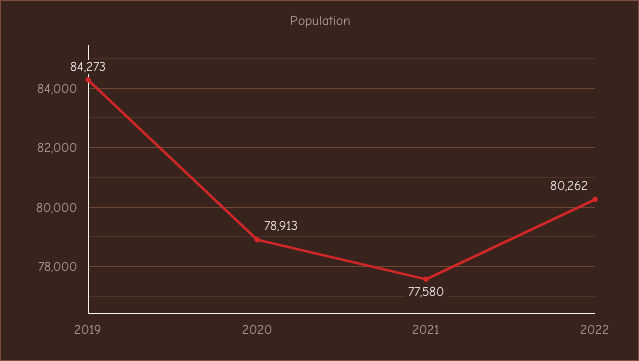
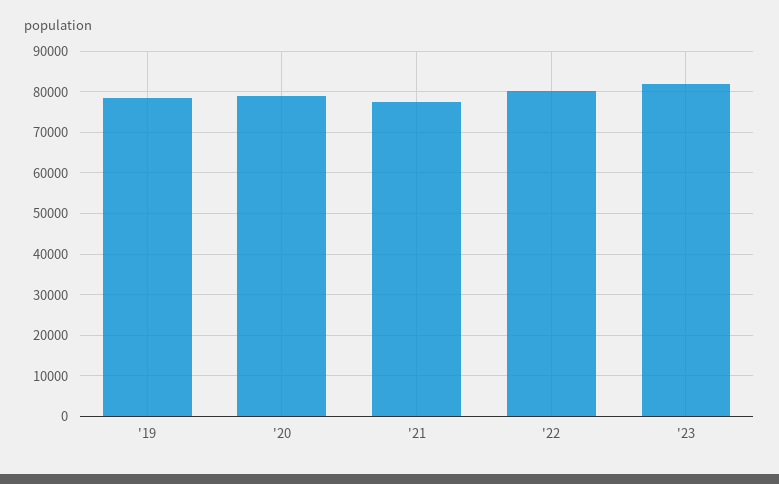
2019: 84273 -> 78000
'23: none -> 82000

